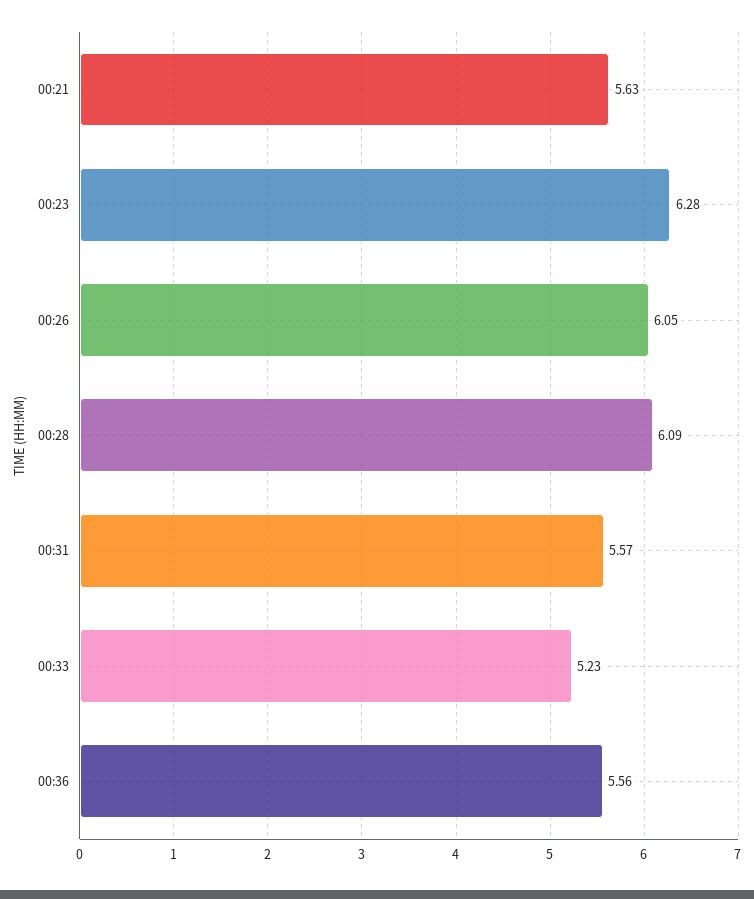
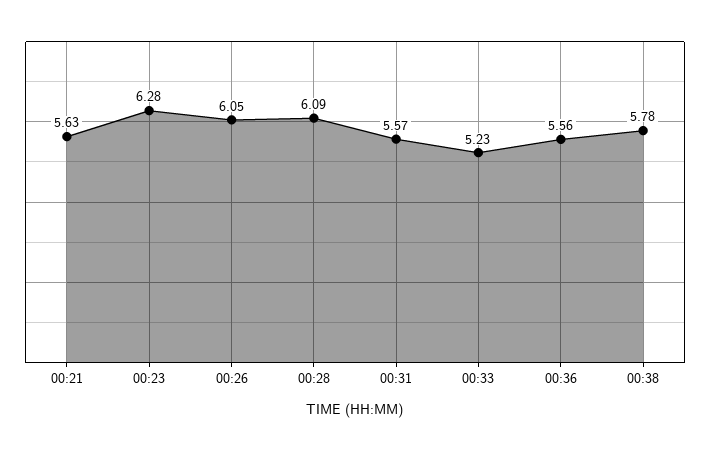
00:38: none -> 5.78

